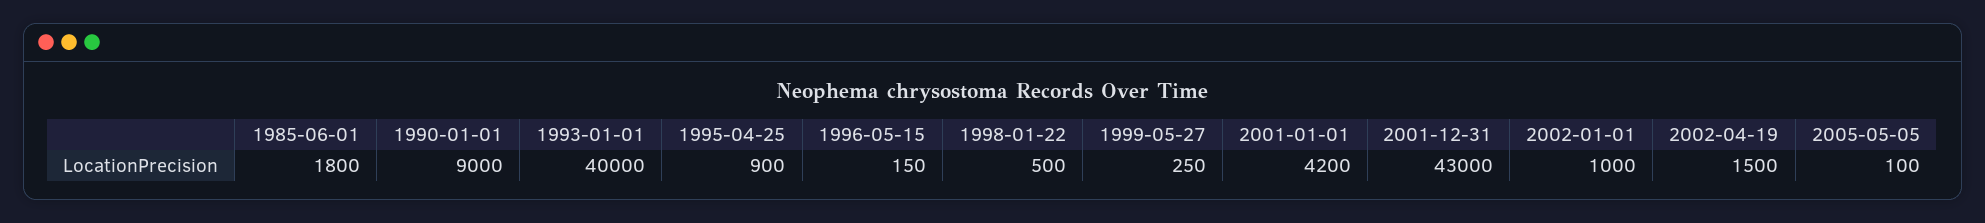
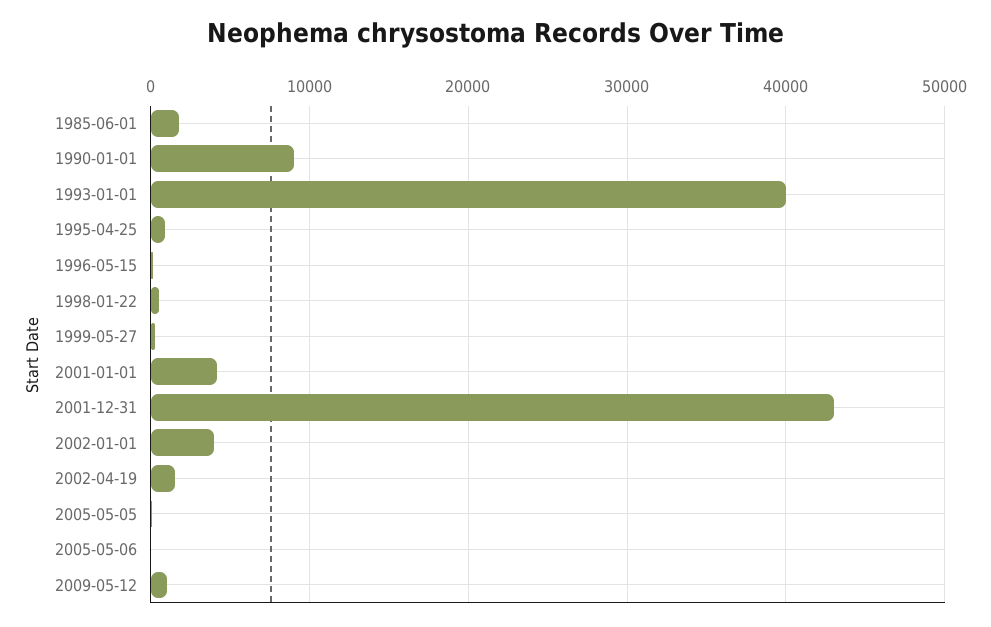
2002-01-01: 1000 -> 4000
2005-05-06: none -> 0
2009-05-12: none -> 1000

